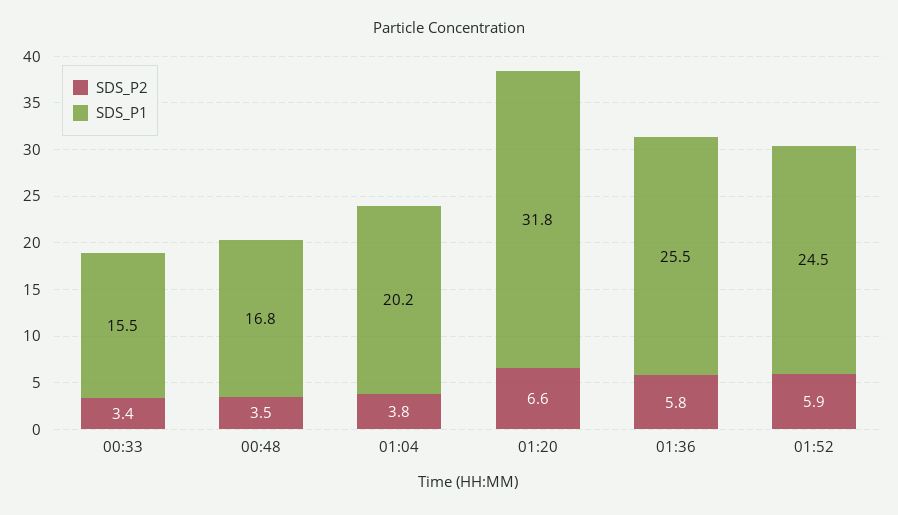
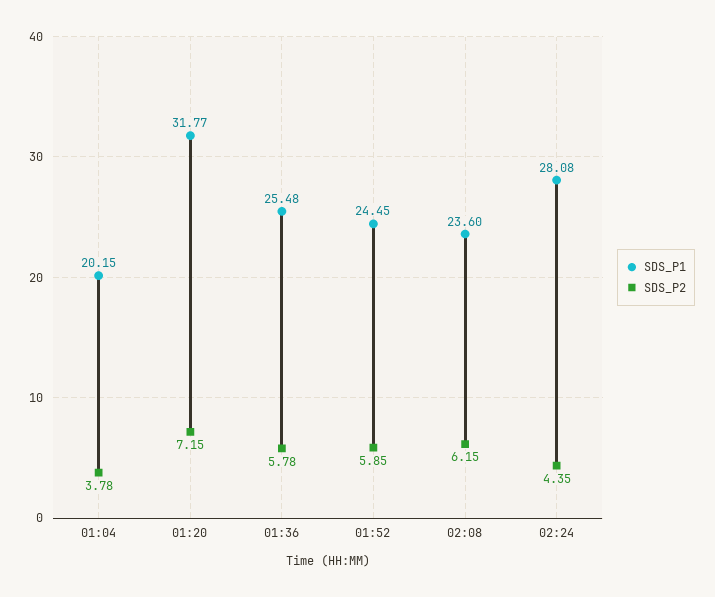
SDS_P2, 00:33: 3.4 -> none
SDS_P1, 00:33: 15.5 -> none
SDS_P2, 00:48: 3.5 -> none
SDS_P1, 00:48: 16.8 -> none
SDS_P2, 01:20: 6.6 -> 7.15
SDS_P1, 02:08: none -> 23.6
SDS_P2, 02:08: none -> 6.15
SDS_P1, 02:24: none -> 28.08
SDS_P2, 02:24: none -> 4.35

